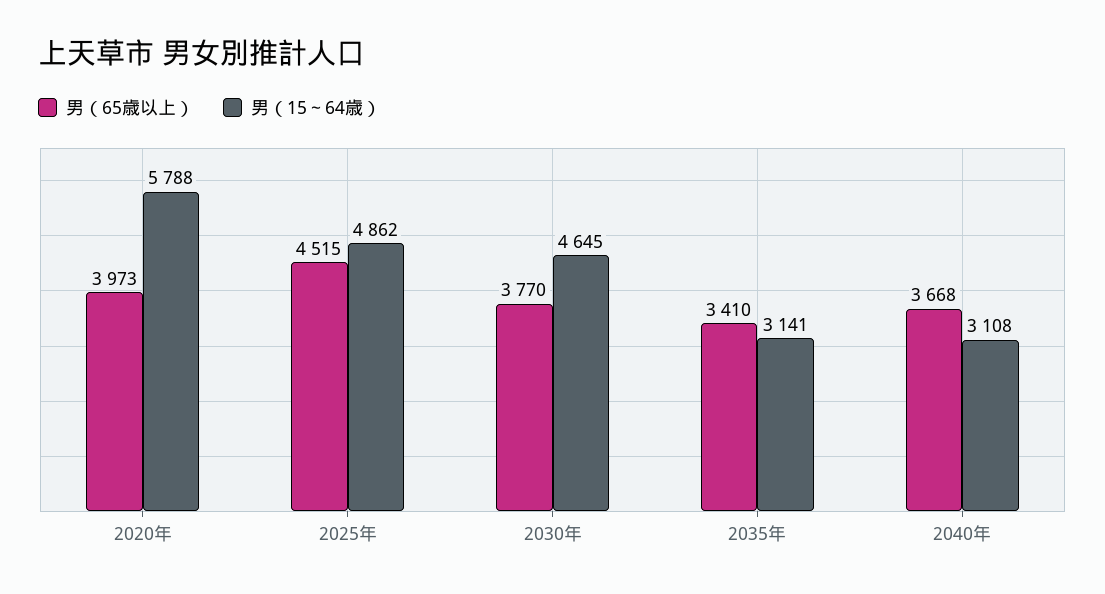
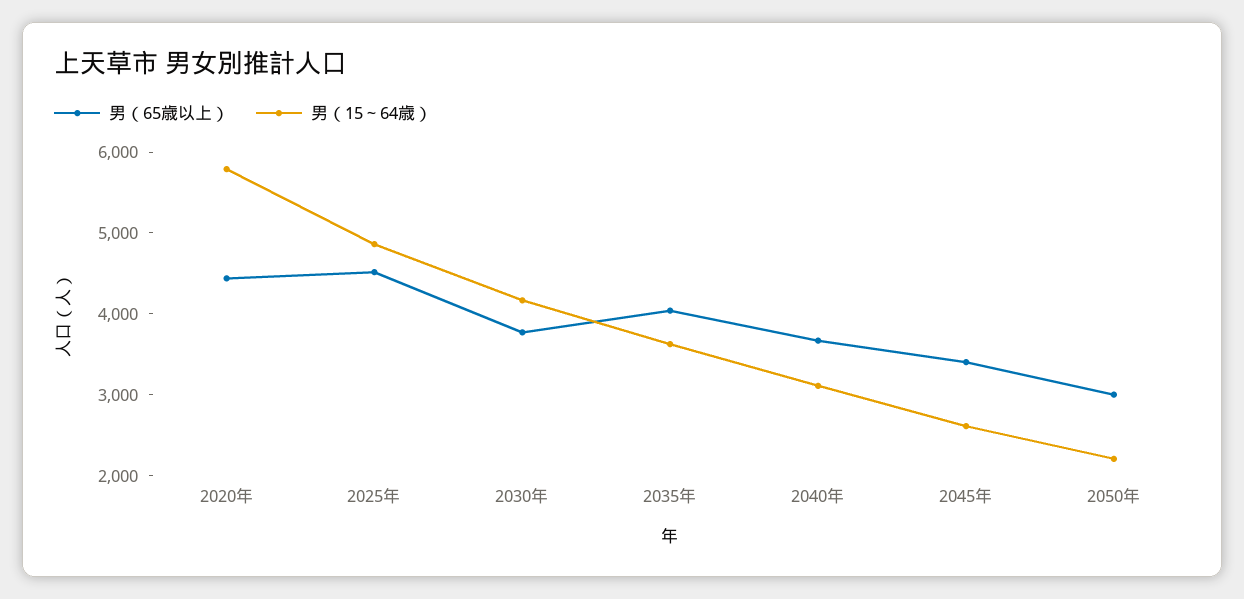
男（65歳以上）, 2020年: 3973 -> 4400
男（15～64歳）, 2030年: 4645 -> 4200
男（65歳以上）, 2035年: 3410 -> 4000
男（15～64歳）, 2035年: 3141 -> 3600
男（65歳以上）, 2045年: none -> 3400
男（15～64歳）, 2045年: none -> 2600
男（65歳以上）, 2050年: none -> 3000
男（15～64歳）, 2050年: none -> 2200

